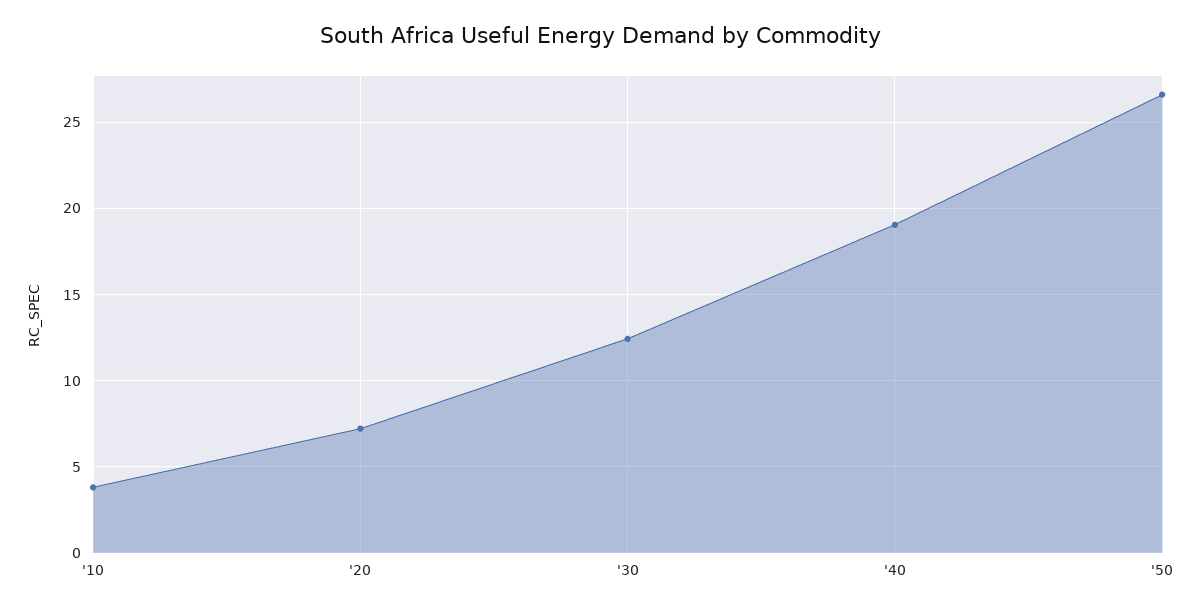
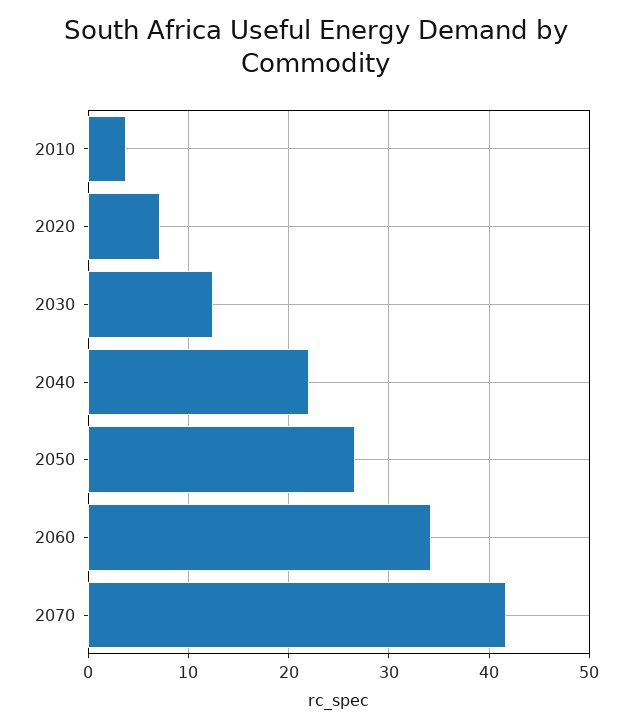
'40: 19 -> 22
2060: none -> 34
2070: none -> 42

